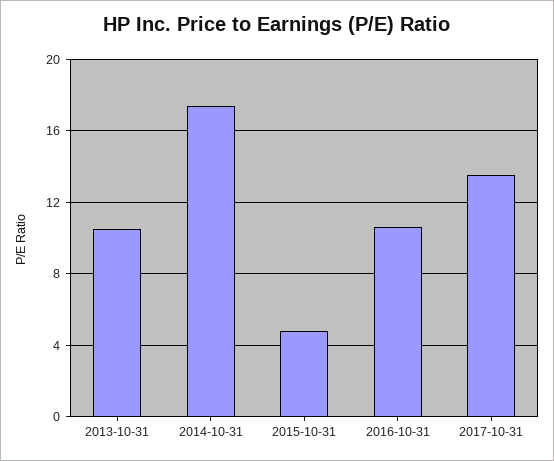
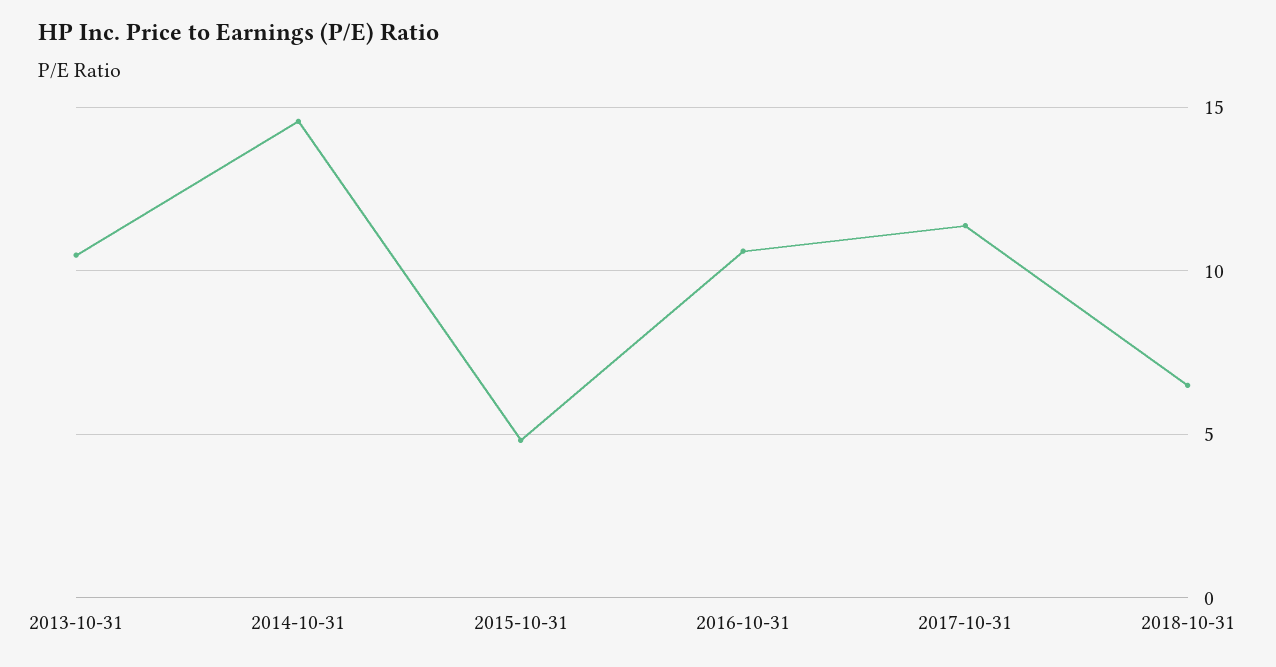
2014-10-31: 17.5 -> 14.5
2017-10-31: 13.5 -> 11.5
2018-10-31: none -> 6.5

